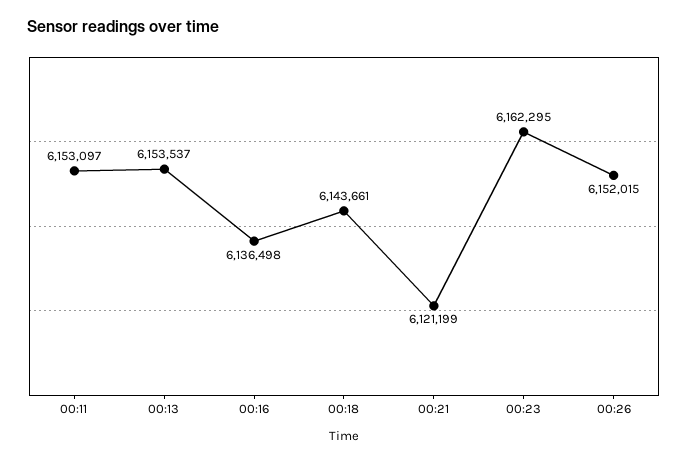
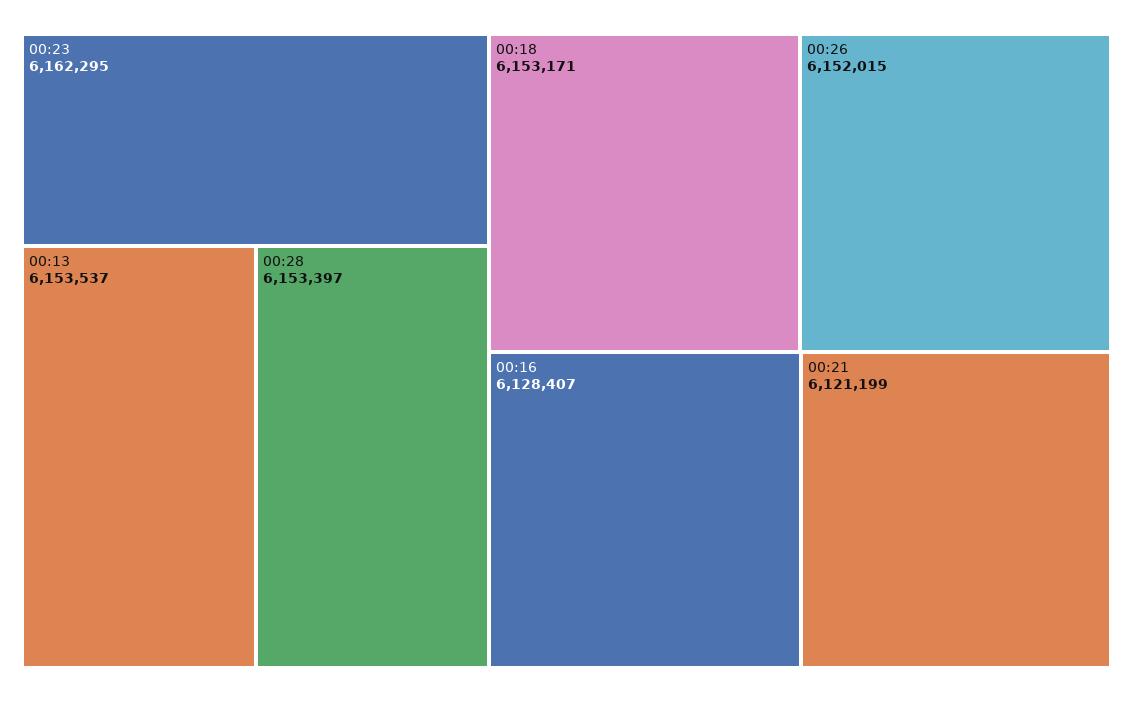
00:11: 6153097 -> none
00:16: 6136498 -> 6128407
00:18: 6143661 -> 6153171
00:28: none -> 6153397

